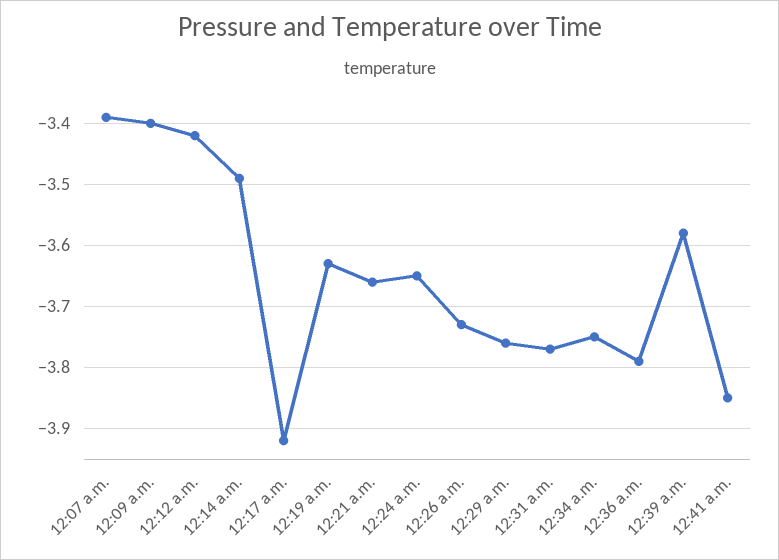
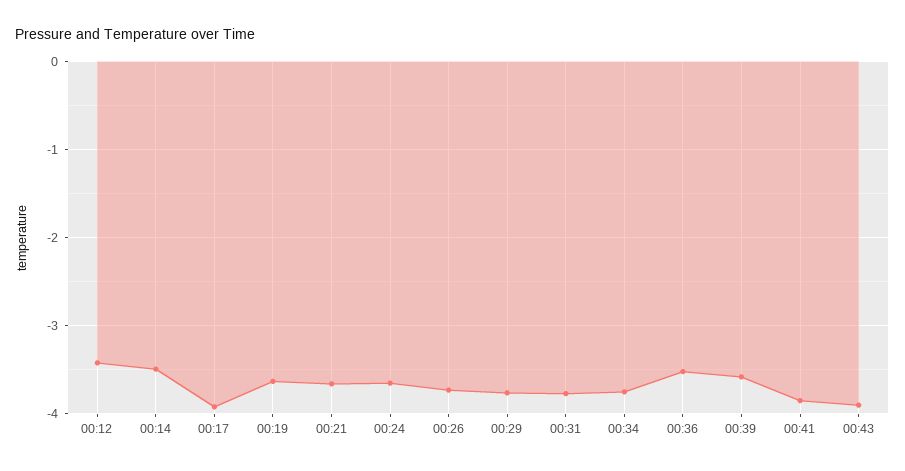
12:07 a.m.: -3.39 -> none
12:09 a.m.: -3.4 -> none
12:36 a.m.: -3.79 -> -3.5
00:43: none -> -3.9

